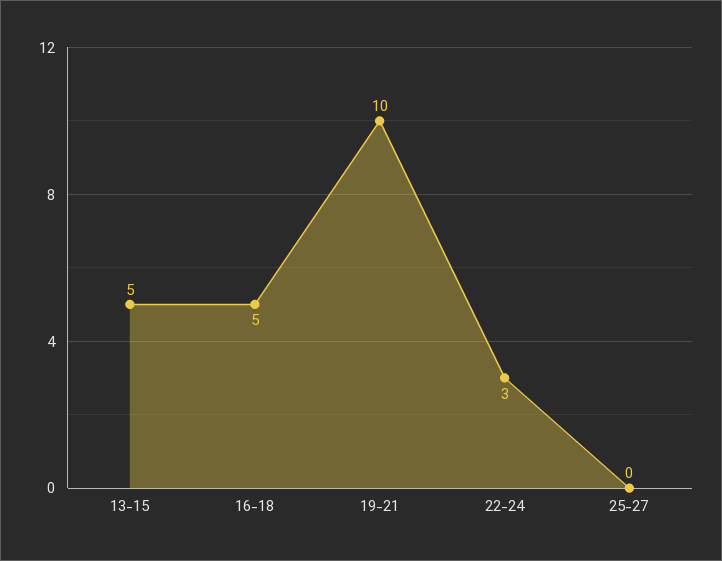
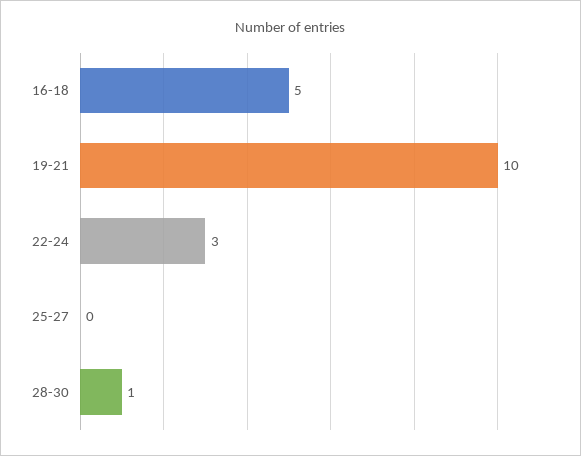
13-15: 5 -> none
28-30: none -> 1

